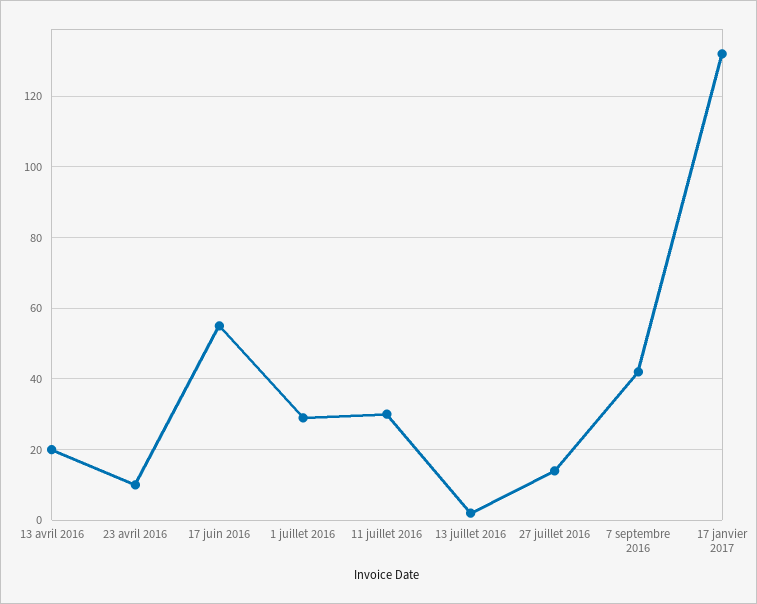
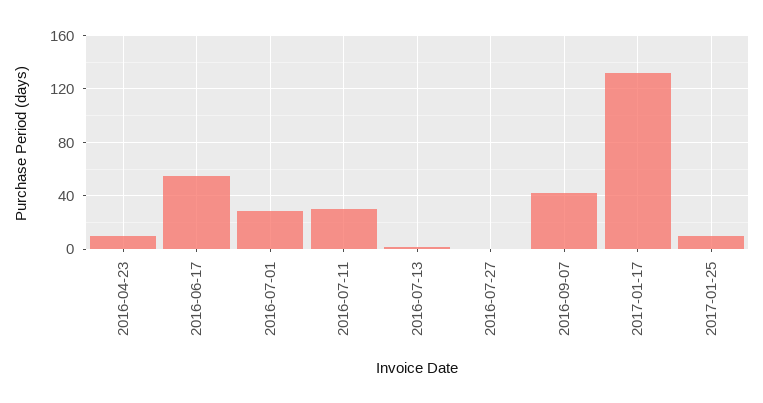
13 avril 2016: 20 -> none
27 juillet 2016: 15 -> 0
2017-01-25: none -> 10

